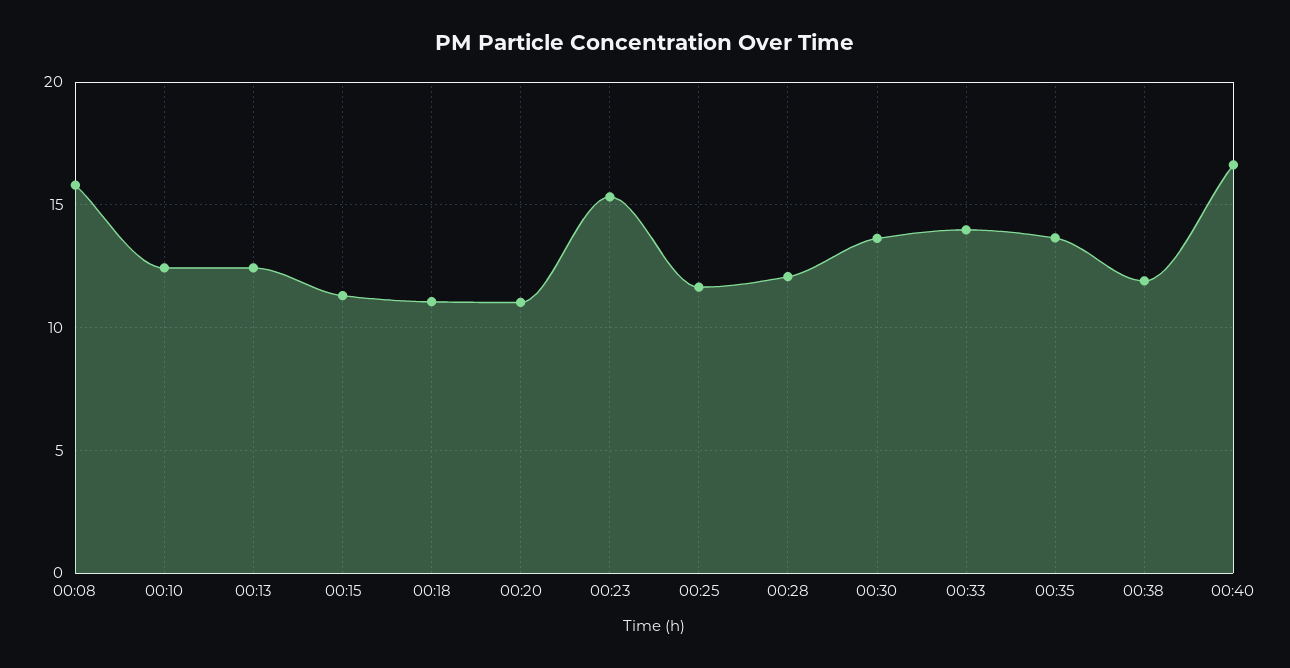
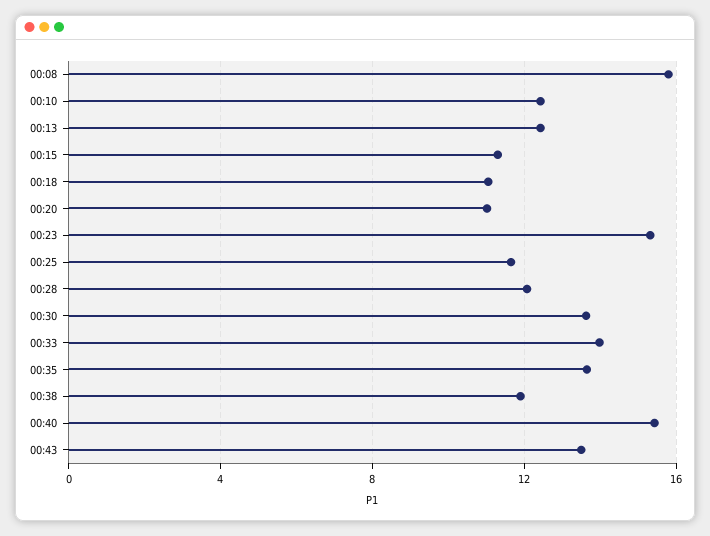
00:40: 16.5 -> 15.5
00:43: none -> 13.5

